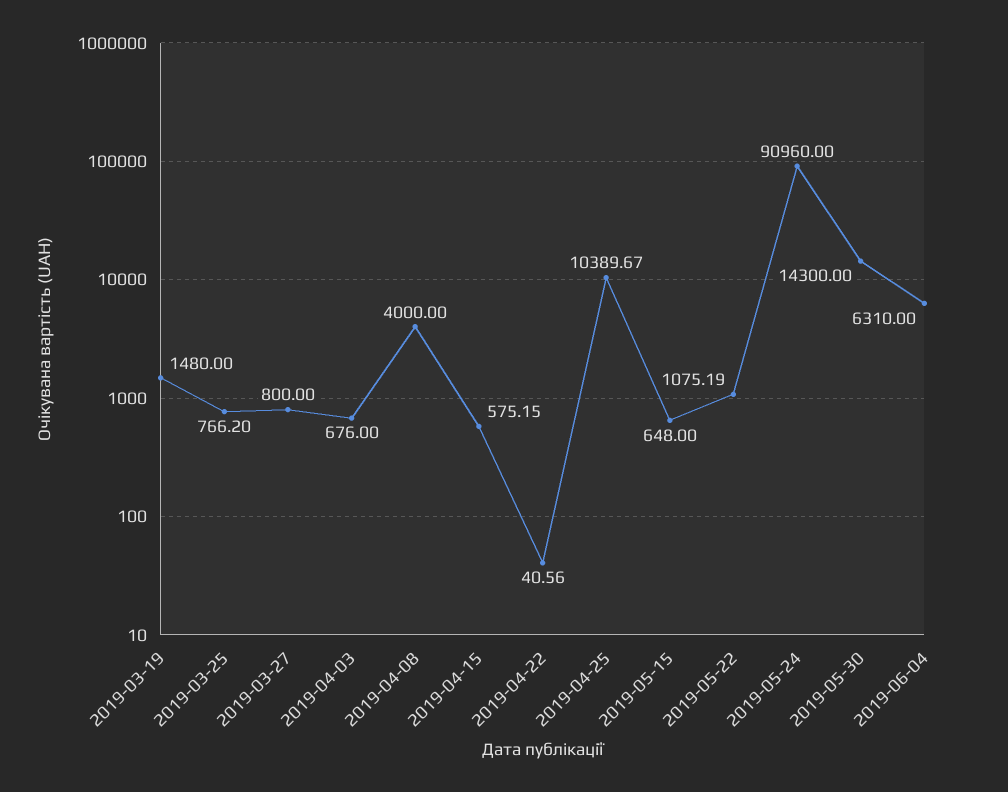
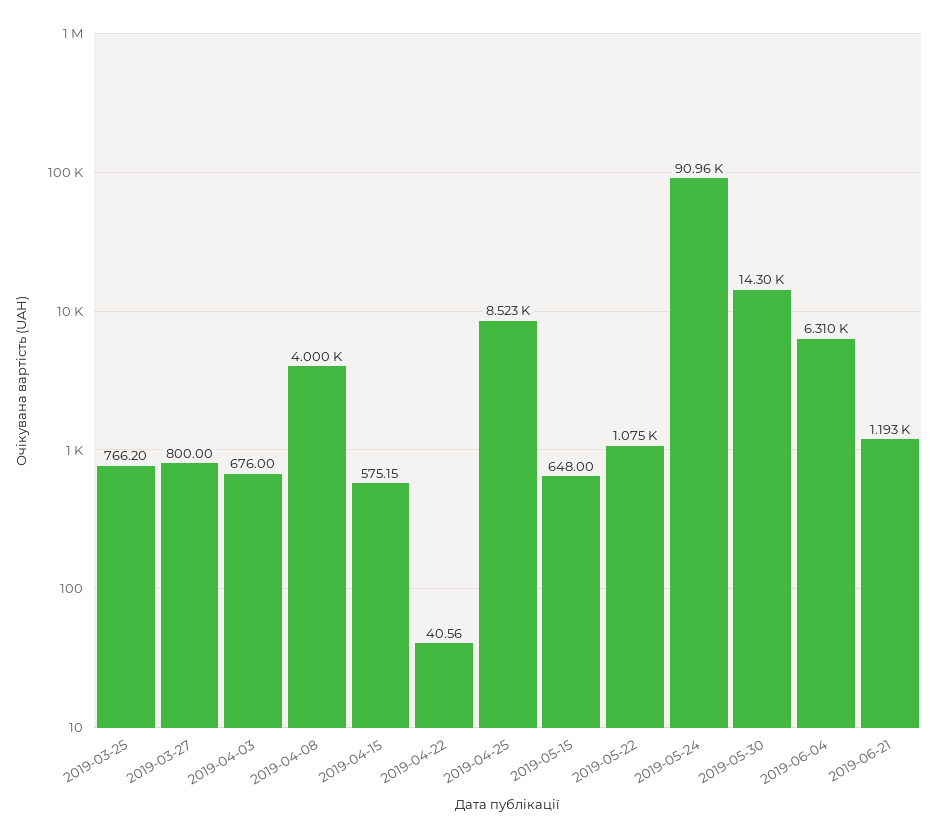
2019-03-19: 1480 -> none
2019-04-25: 10389.67 -> 8523
2019-06-21: none -> 1193

